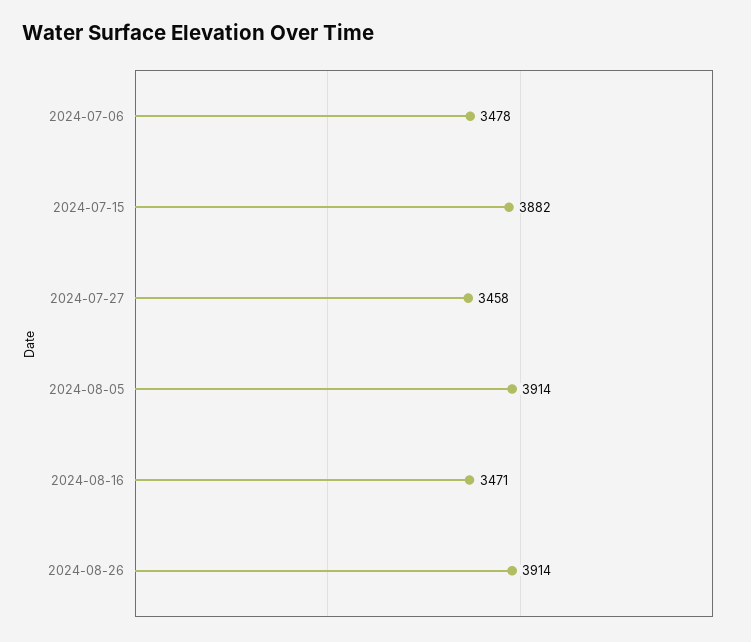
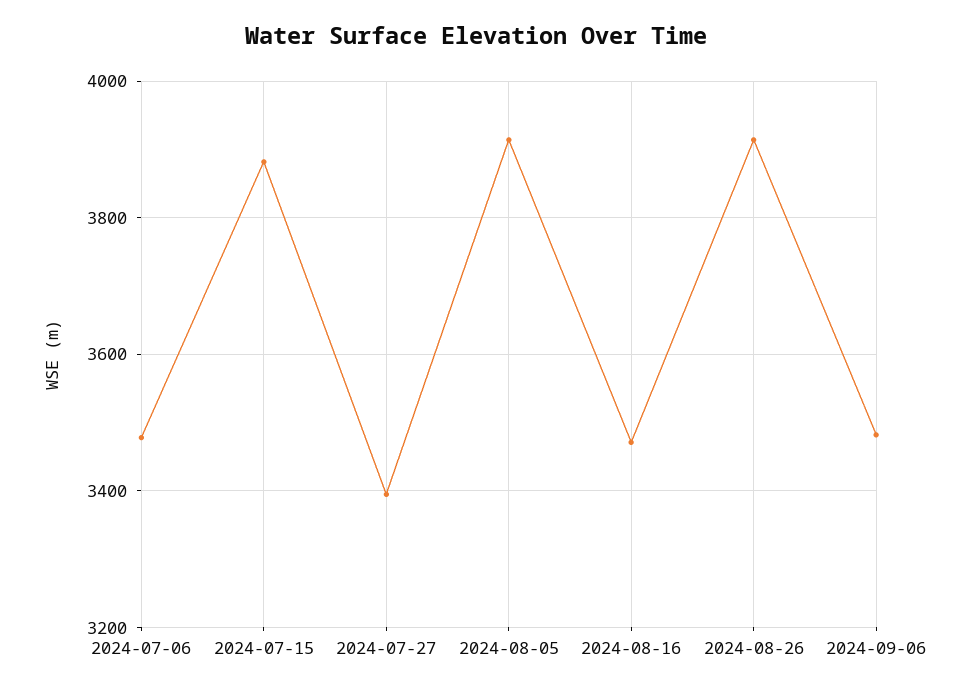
2024-07-27: 3458 -> 3400
2024-09-06: none -> 3480

